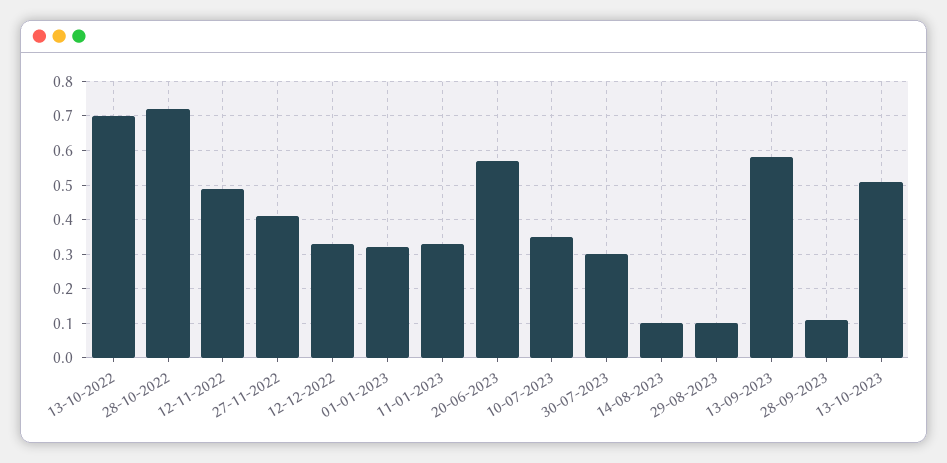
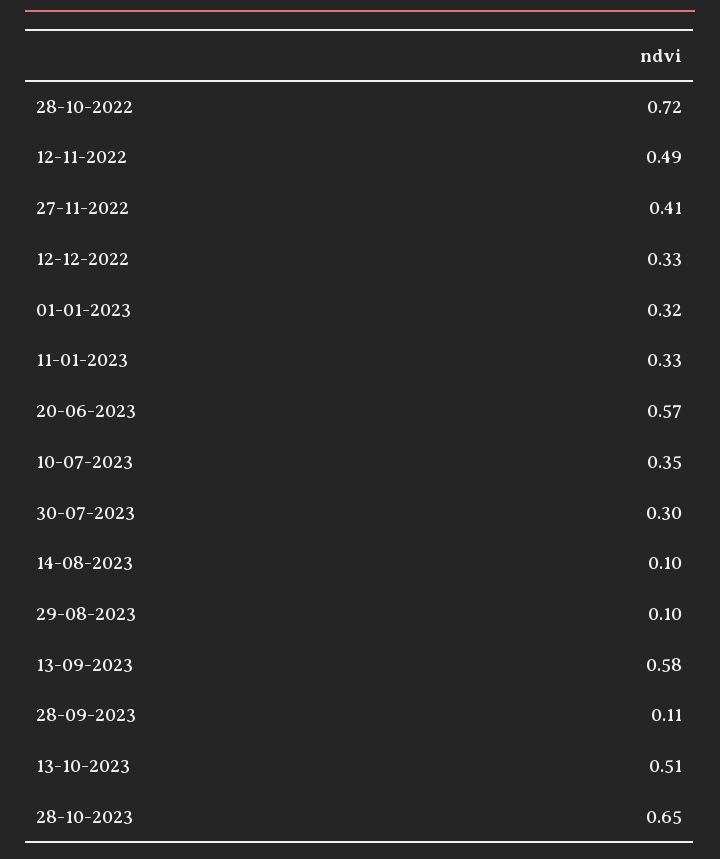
13-10-2022: 0.7 -> none
28-10-2023: none -> 0.65

